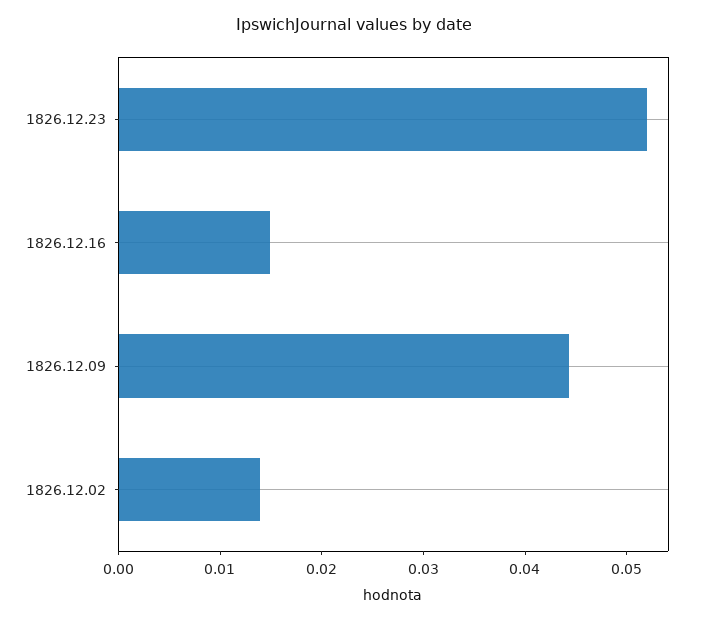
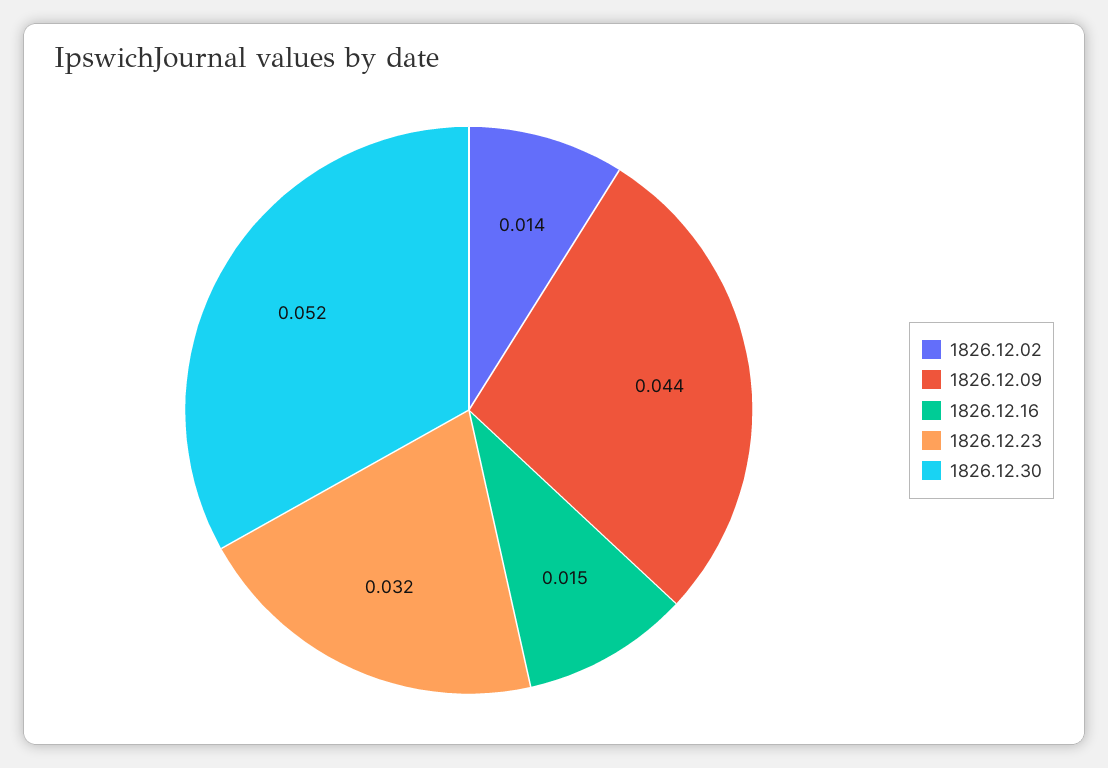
1826.12.23: 0.052 -> 0.032
1826.12.30: none -> 0.052

